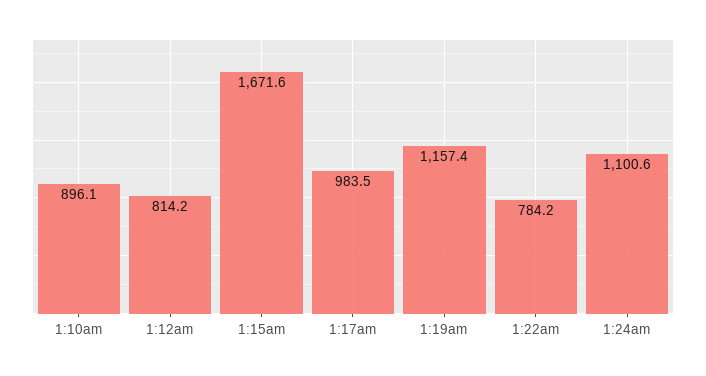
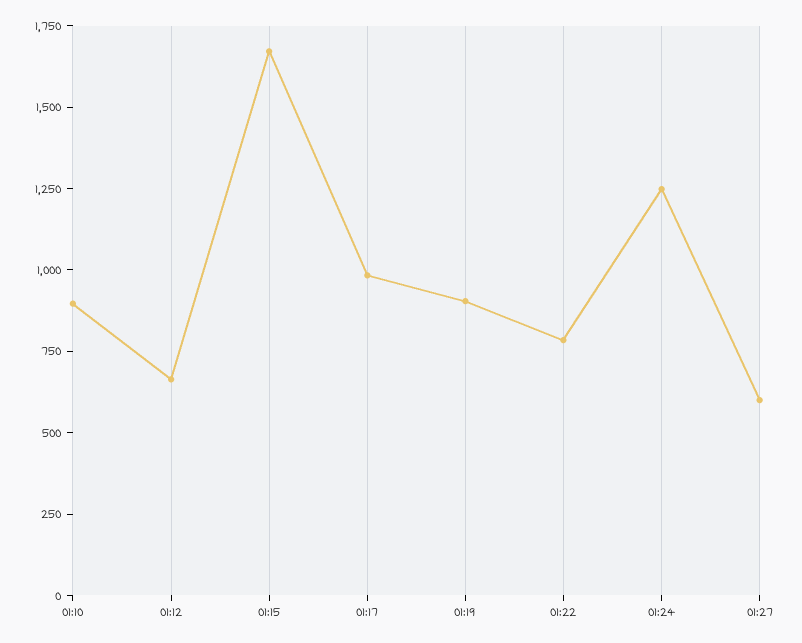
1:12am: 814.2 -> 650
1:19am: 1157.4 -> 900
1:24am: 1100.6 -> 1250
01:27: none -> 600

